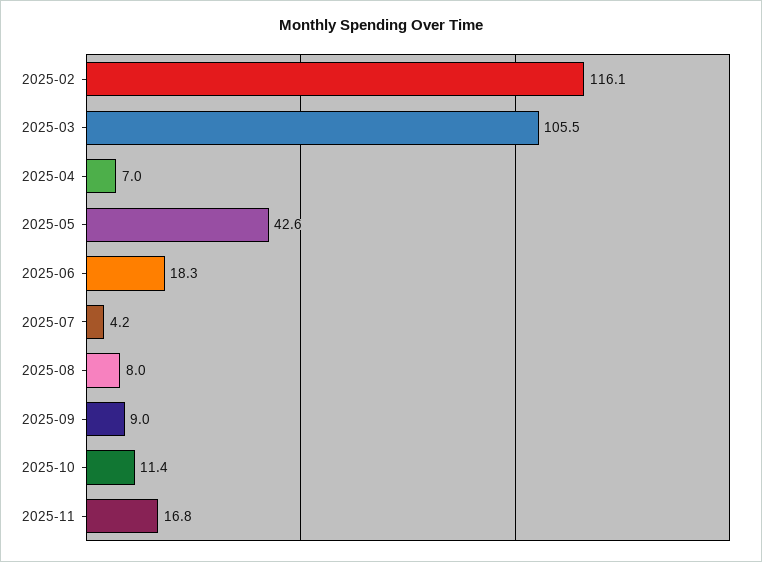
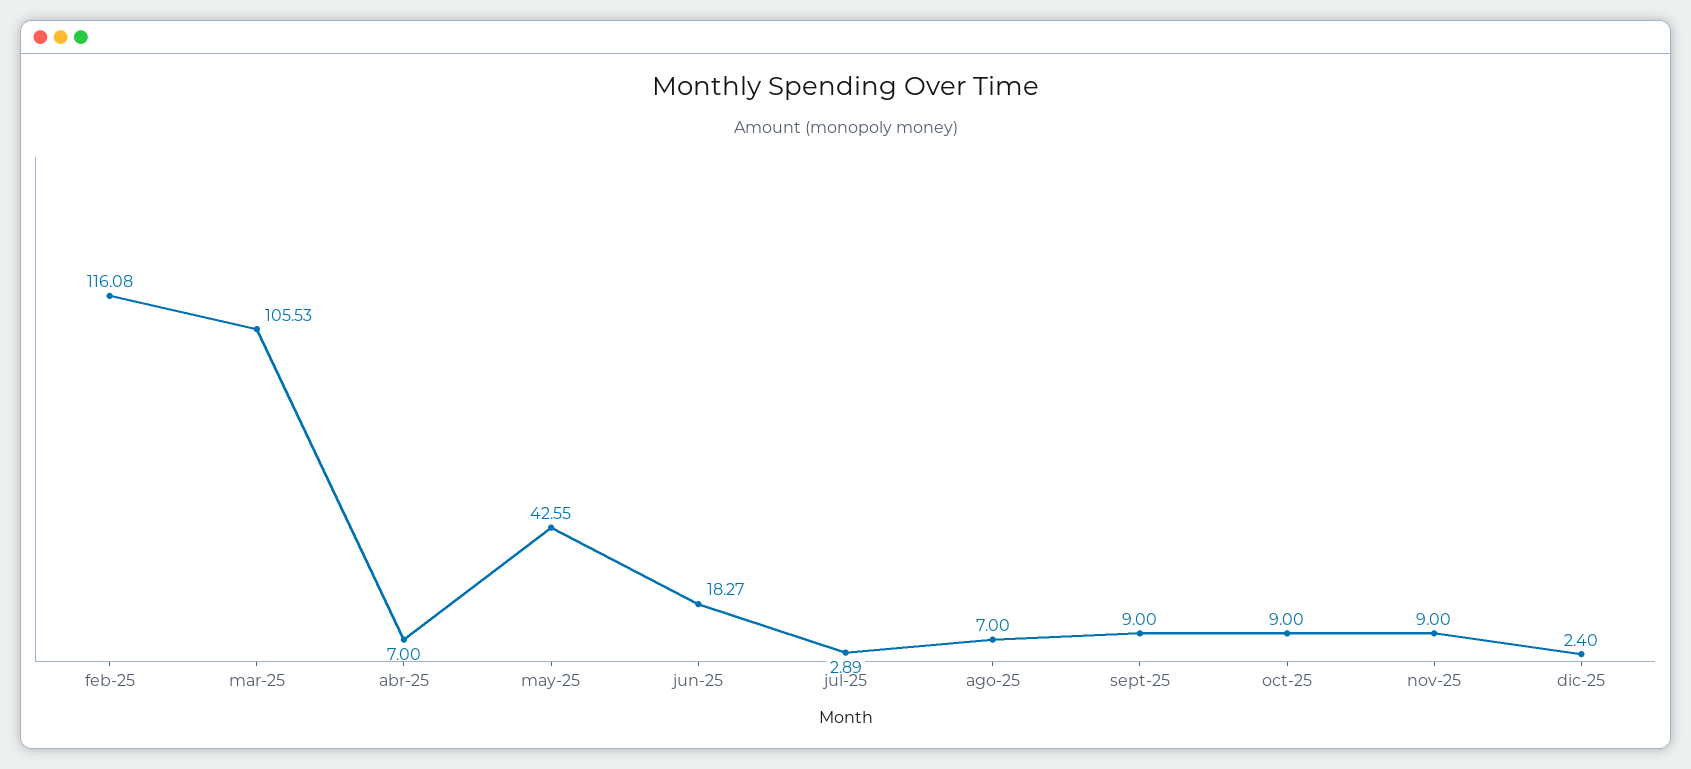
2025-07: 4.2 -> 2.89
2025-08: 8 -> 7
2025-10: 11.4 -> 9
2025-11: 16.8 -> 9
dic-25: none -> 2.4

